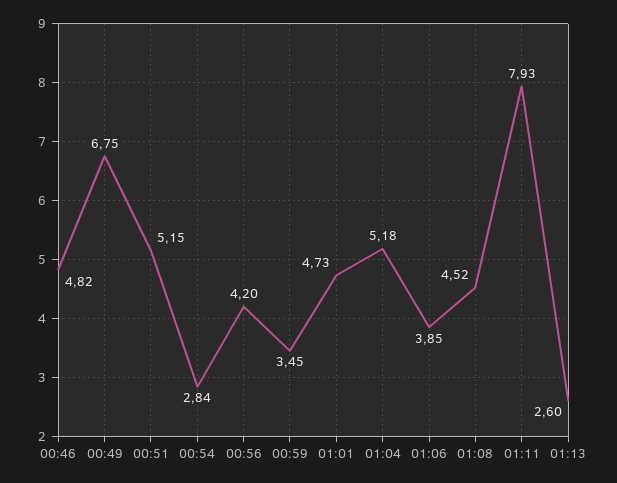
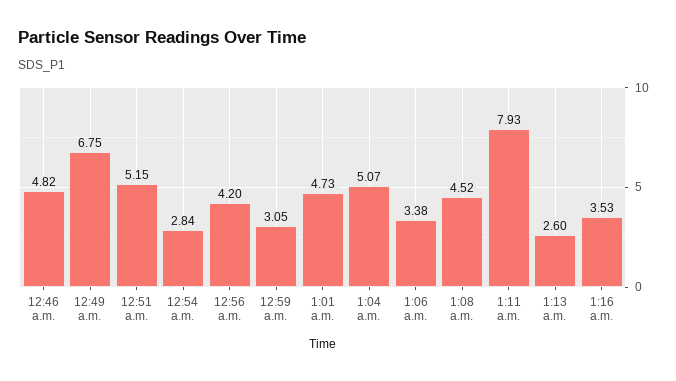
00:59: 3.45 -> 3.05
01:04: 5.18 -> 5.07
01:06: 3.85 -> 3.38
1:16 a.m.: none -> 3.53

